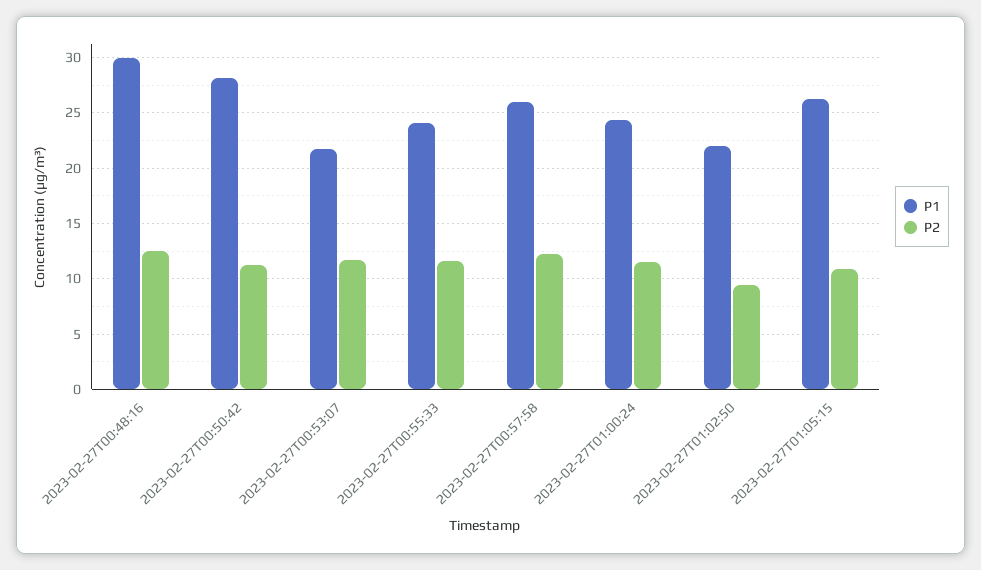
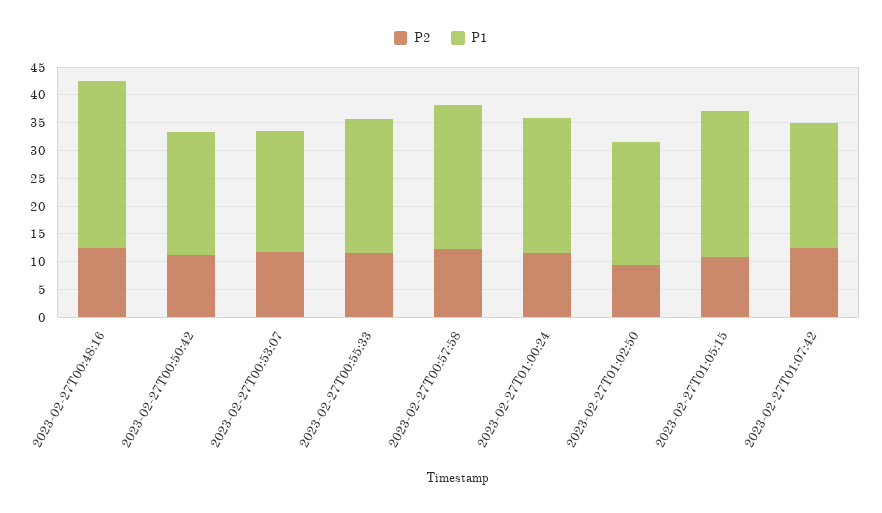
P1, 2023-02-27T00:50:42: 28 -> 22.5
P2, 2023-02-27T01:07:42: none -> 12.5
P1, 2023-02-27T01:07:42: none -> 22.5

